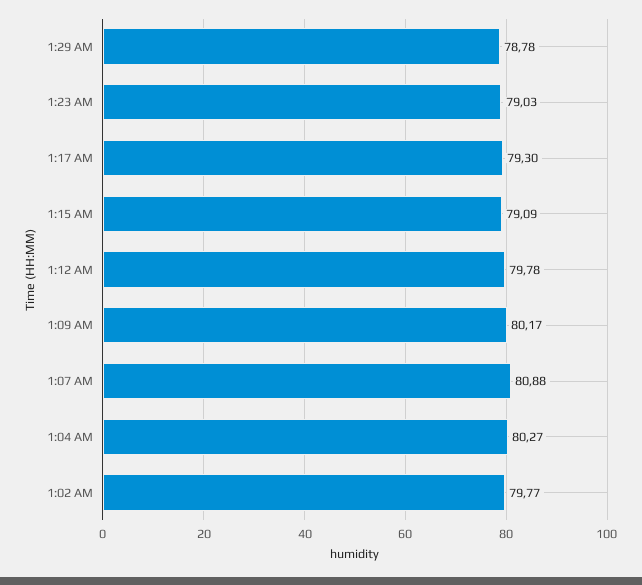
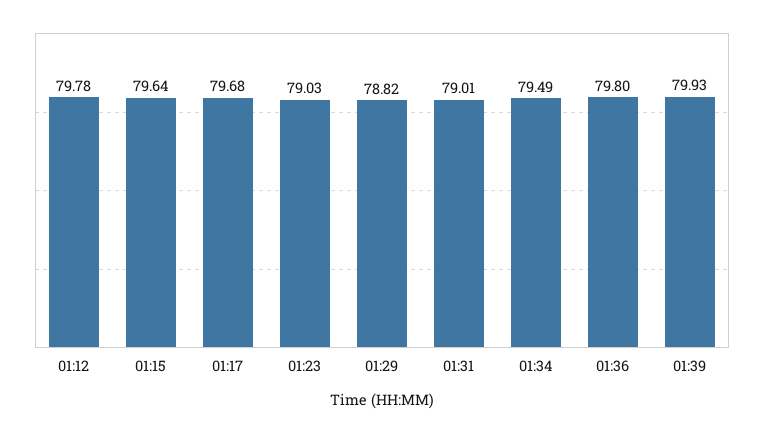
1:29 AM: 78.78 -> 78.82
1:17 AM: 79.3 -> 79.68
1:15 AM: 79.09 -> 79.64
1:09 AM: 80.17 -> none
1:07 AM: 80.88 -> none
1:04 AM: 80.27 -> none
1:02 AM: 79.77 -> none
01:31: none -> 79.01
01:34: none -> 79.49
01:36: none -> 79.8
01:39: none -> 79.93

